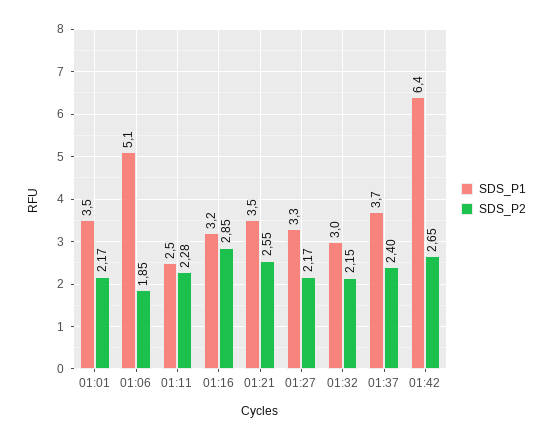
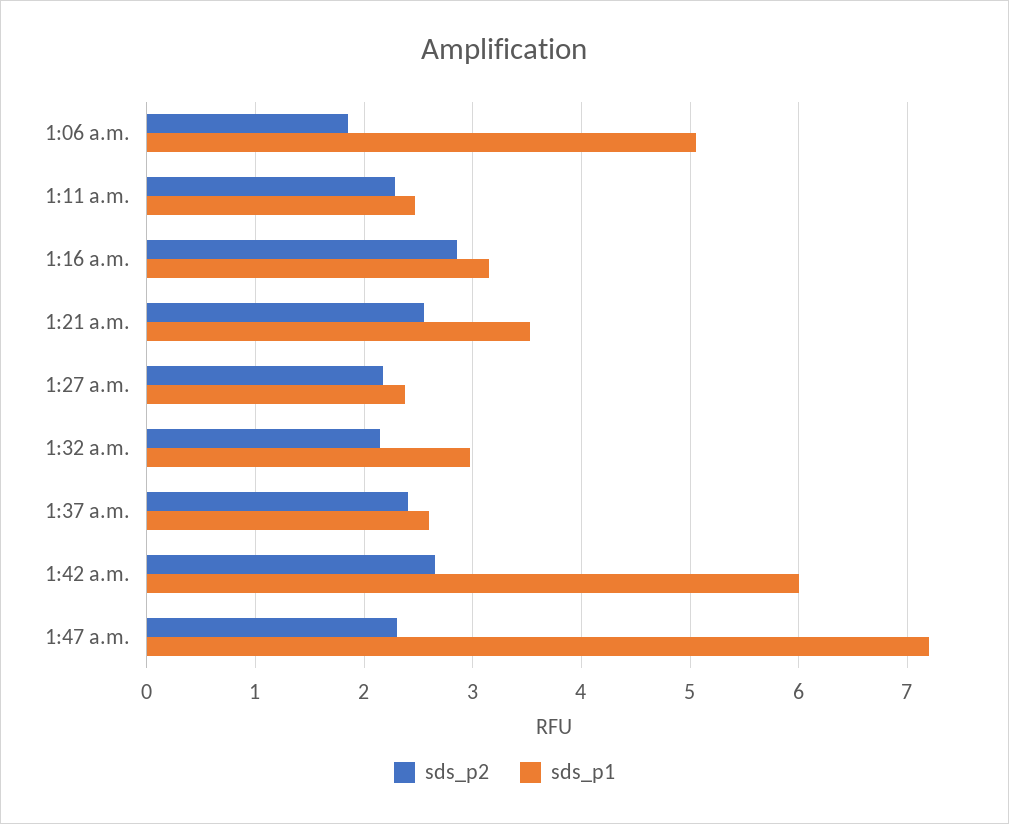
SDS_P1, 01:01: 3.5 -> none
SDS_P2, 01:01: 2.17 -> none
SDS_P1, 01:27: 3.3 -> 2.4
SDS_P1, 01:37: 3.7 -> 2.6
SDS_P1, 01:42: 6.4 -> 6
SDS_P2, 1:47 a.m.: none -> 2.3
SDS_P1, 1:47 a.m.: none -> 7.2

